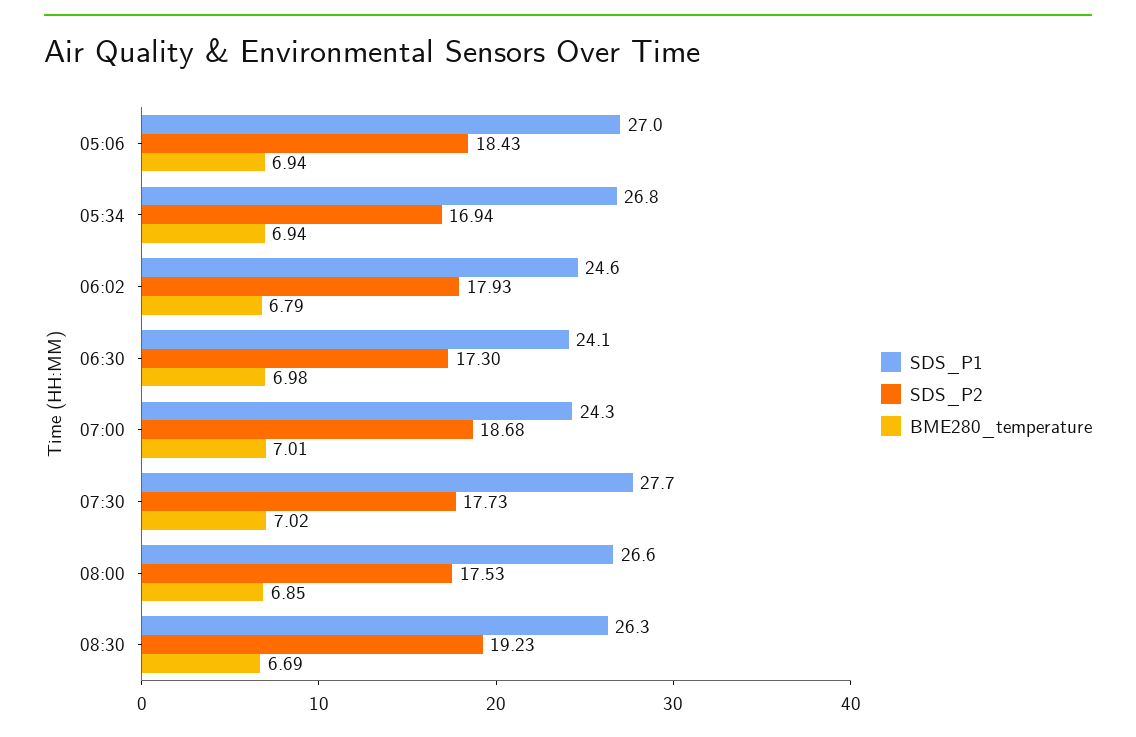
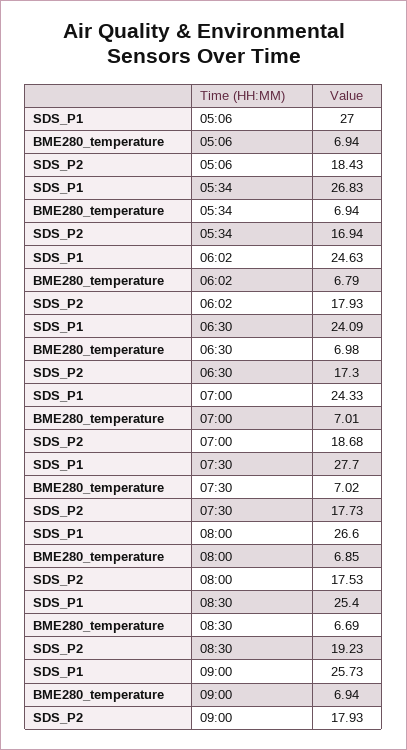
SDS_P1, 08:30: 26.3 -> 25.4
SDS_P1, 09:00: none -> 25.73
BME280_temperature, 09:00: none -> 6.94
SDS_P2, 09:00: none -> 17.93

